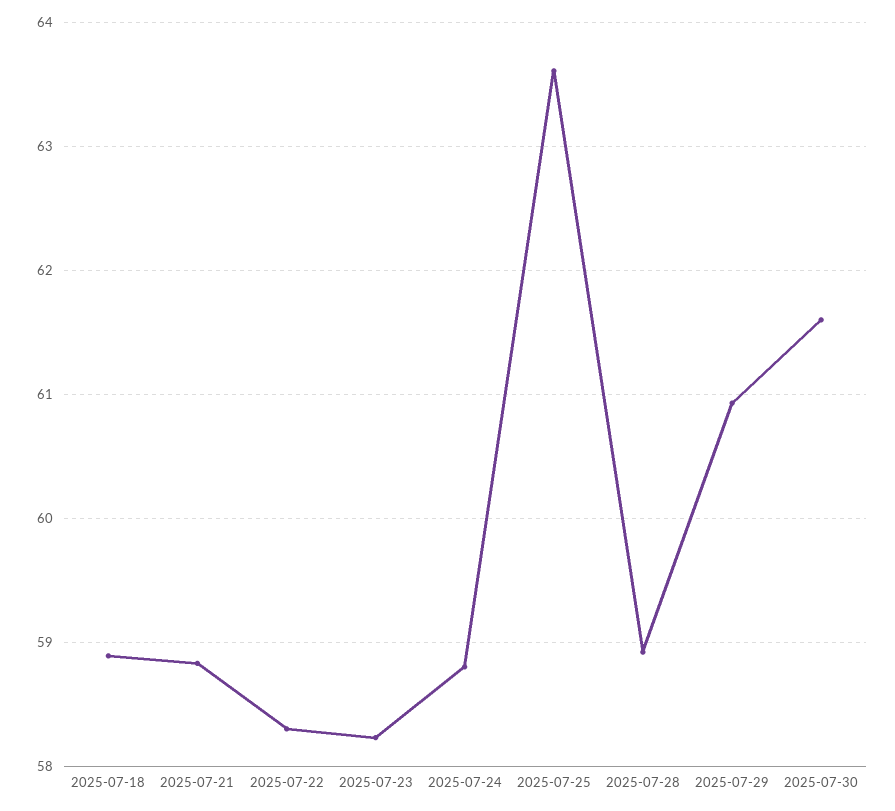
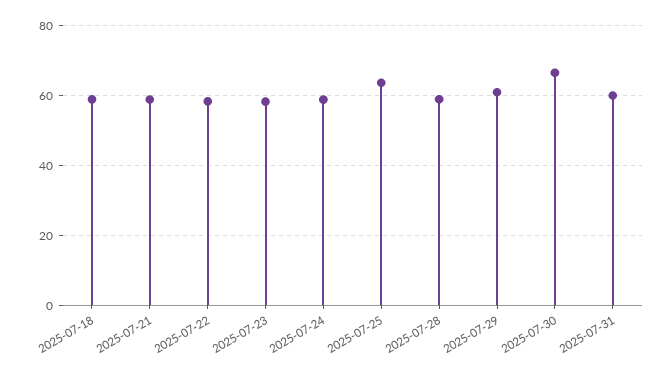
2025-07-30: 61.6 -> 66
2025-07-31: none -> 60

